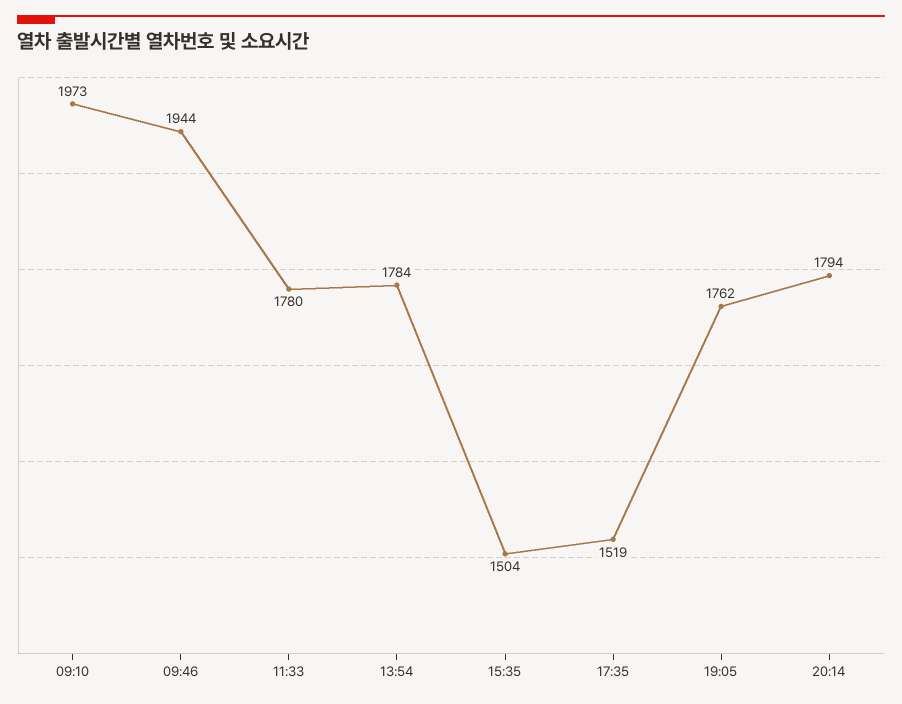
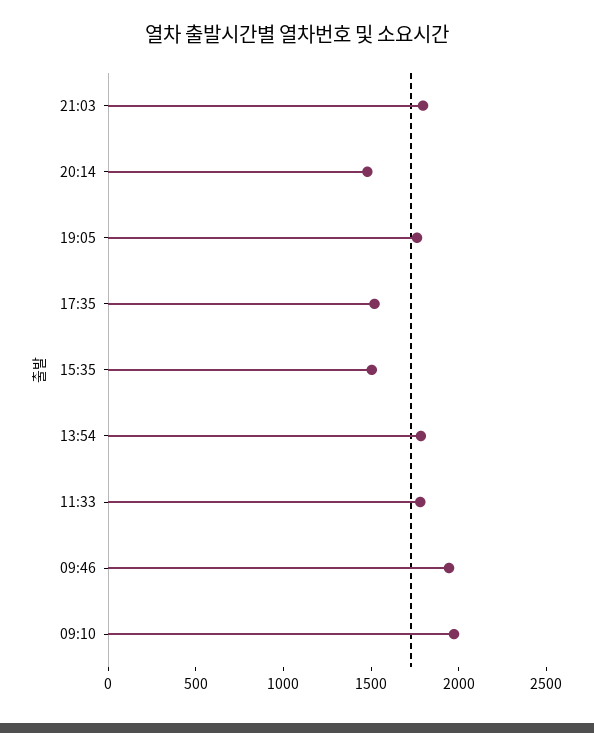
20:14: 1794 -> 1500
21:03: none -> 1800

